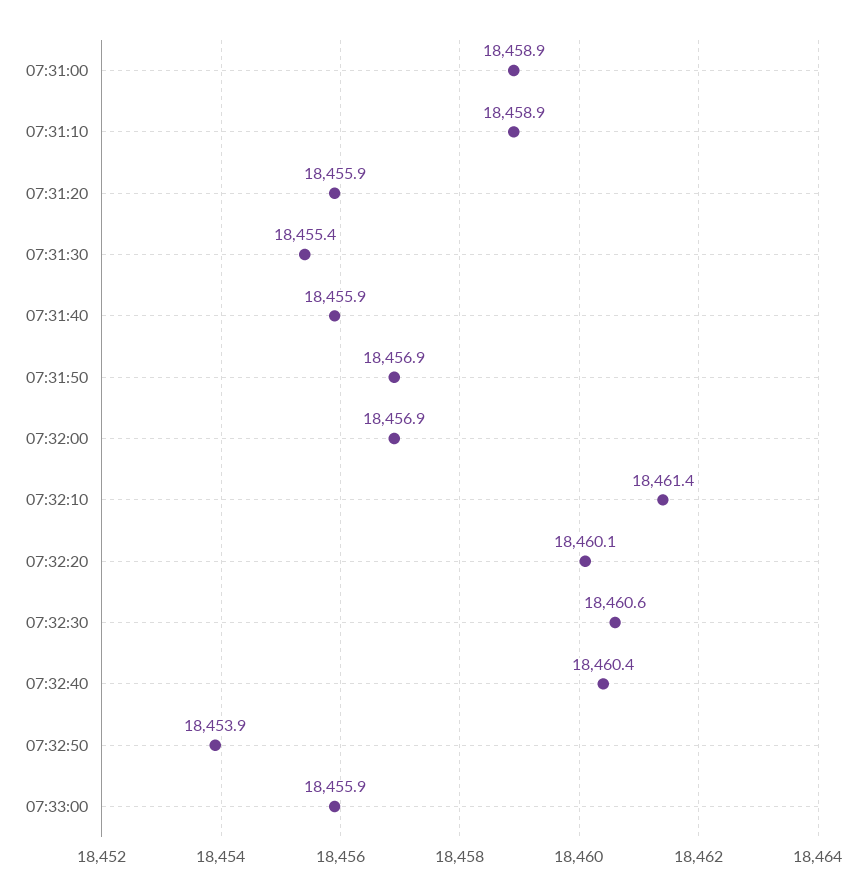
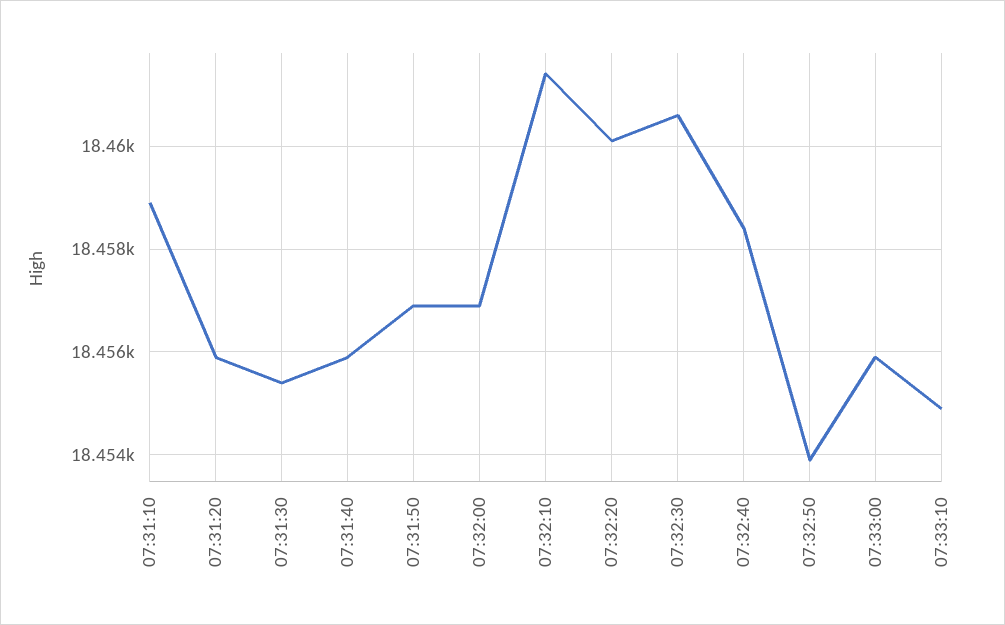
07:31:00: 18458.9 -> none
07:32:40: 18460.4 -> 18458.5
07:33:10: none -> 18455

